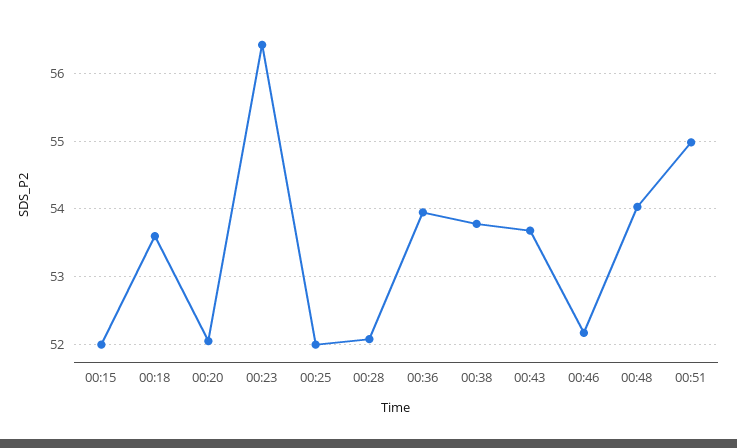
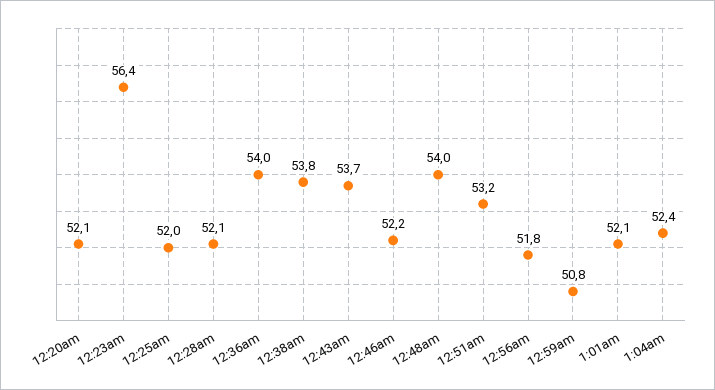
00:15: 52 -> none
00:18: 53.6 -> none
00:51: 55 -> 53.2
12:56am: none -> 51.8
12:59am: none -> 50.8
1:01am: none -> 52.1
1:04am: none -> 52.4

